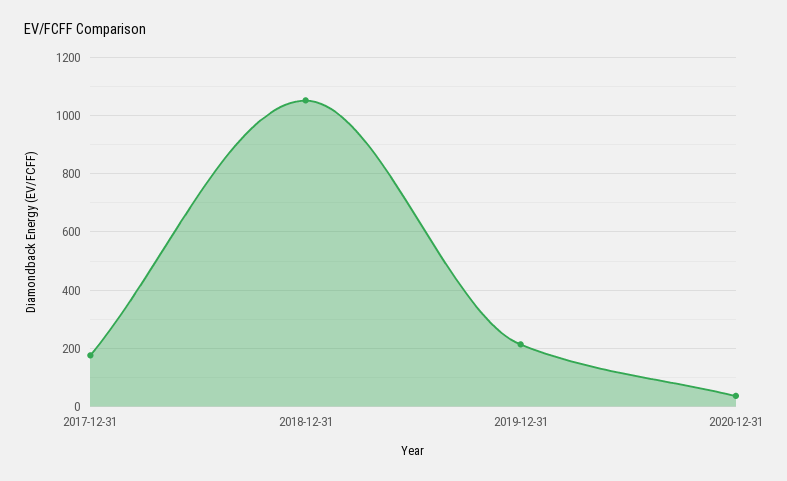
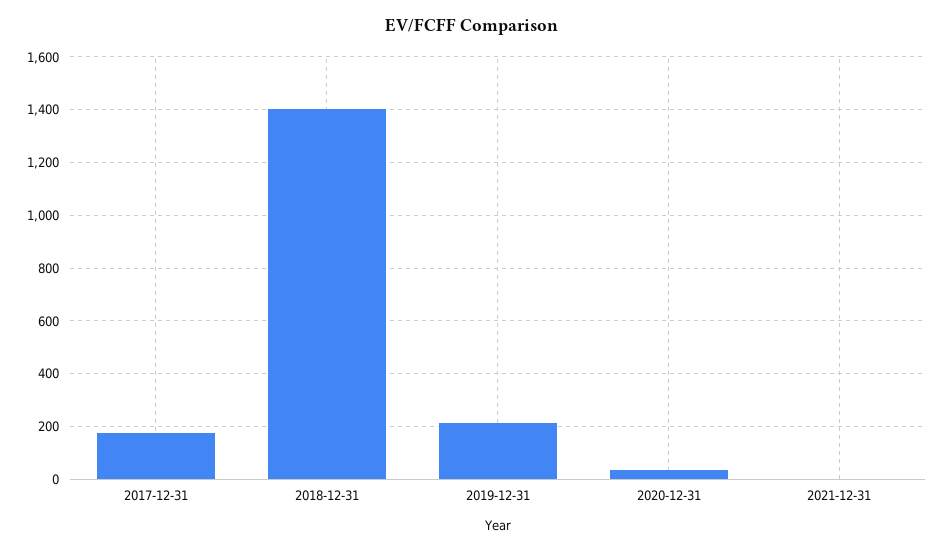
2018-12-31: 1050 -> 1400
2021-12-31: none -> 0

